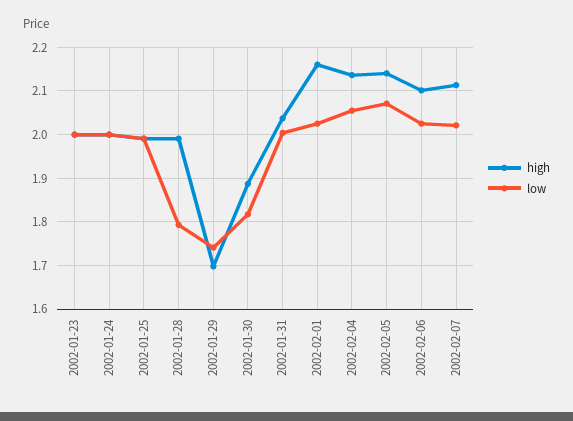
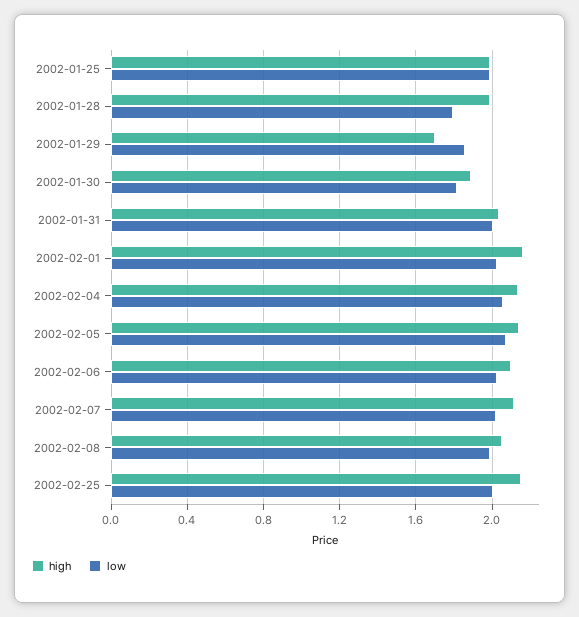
high, 2002-01-23: 2 -> none
low, 2002-01-23: 2 -> none
high, 2002-01-24: 2 -> none
low, 2002-01-24: 2 -> none
low, 2002-01-29: 1.74 -> 1.85
high, 2002-02-08: none -> 2.05
low, 2002-02-08: none -> 2
high, 2002-02-25: none -> 2.15
low, 2002-02-25: none -> 2

